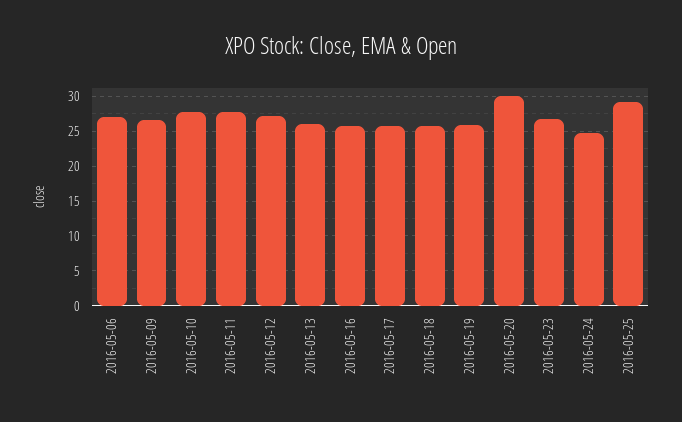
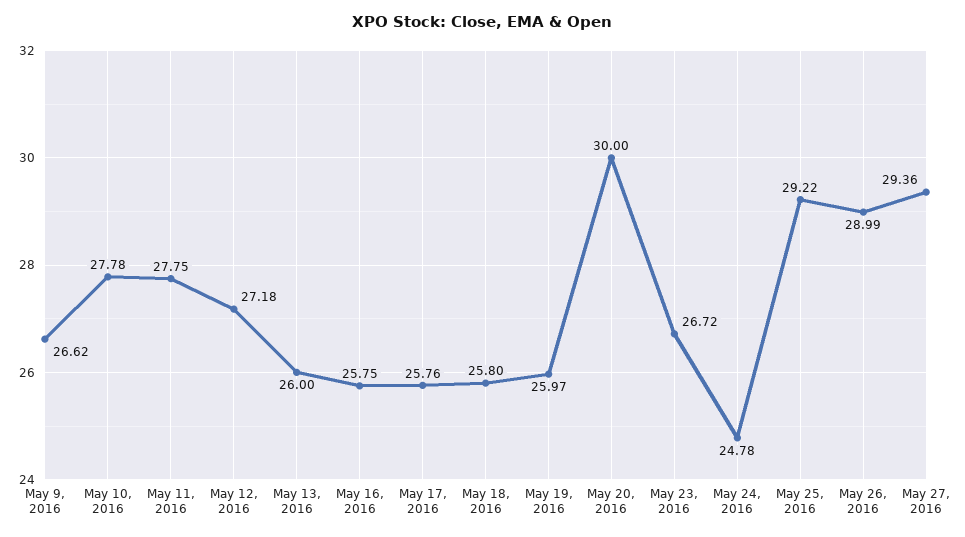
2016-05-06: 27 -> none
May 26, 2016: none -> 28.99
May 27, 2016: none -> 29.36

